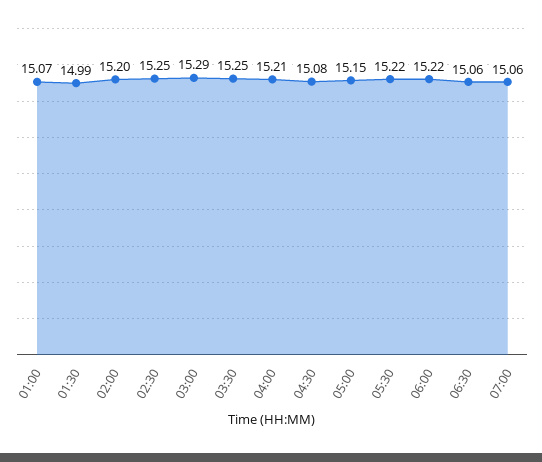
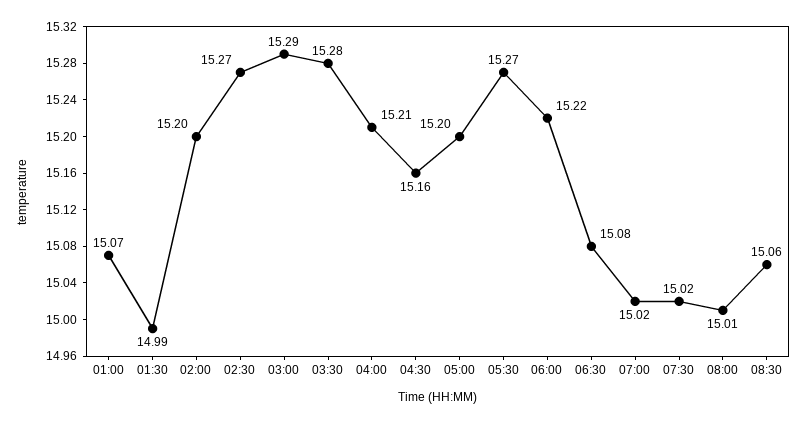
02:30: 15.25 -> 15.27
03:30: 15.25 -> 15.28
04:30: 15.08 -> 15.16
05:00: 15.15 -> 15.2
05:30: 15.22 -> 15.27
06:30: 15.06 -> 15.08
07:00: 15.06 -> 15.02
07:30: none -> 15.02
08:00: none -> 15.01
08:30: none -> 15.06

